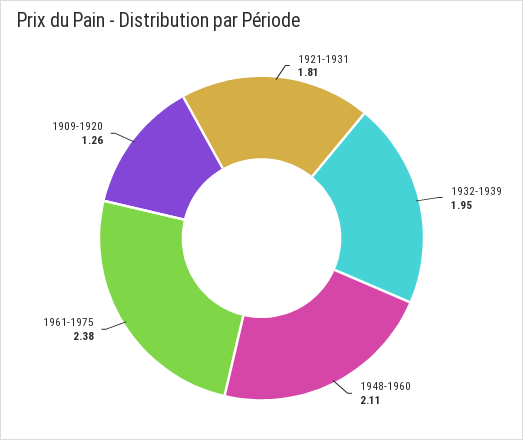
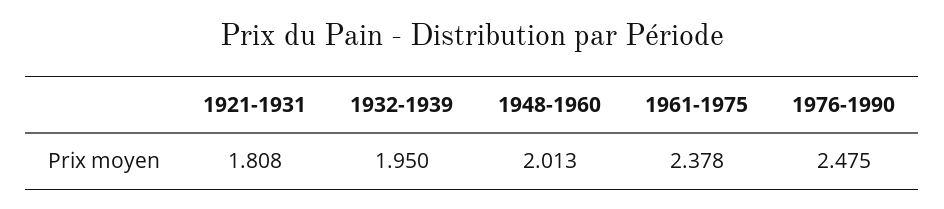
1948-1960: 2.11 -> 2.013
1909-1920: 1.26 -> none
1976-1990: none -> 2.475

